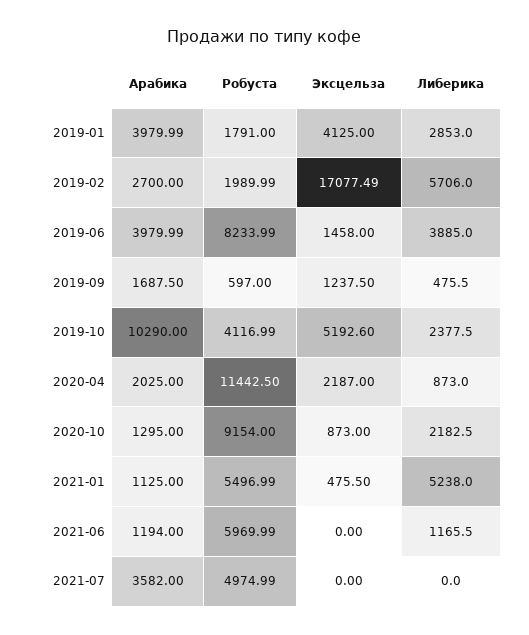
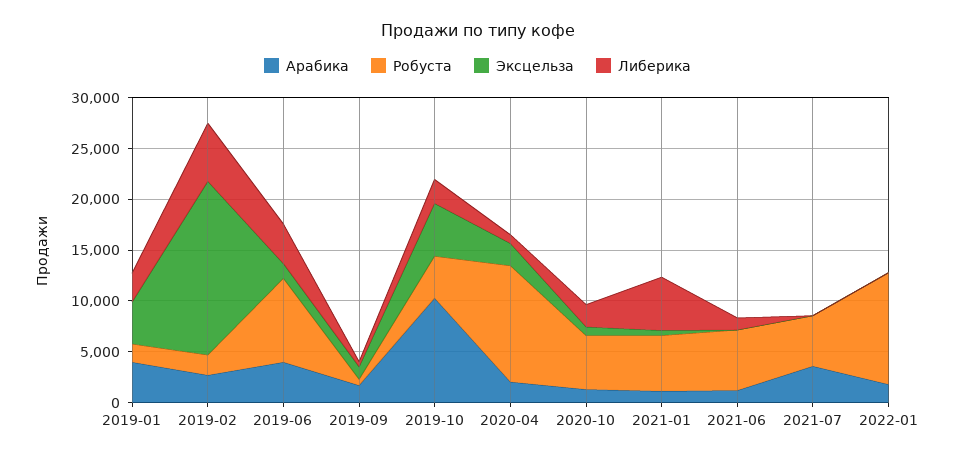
Робуста, 2020-10: 9154 -> 5000
Арабика, 2022-01: none -> 2000
Робуста, 2022-01: none -> 11000
Эксцельза, 2022-01: none -> 0
Либерика, 2022-01: none -> 0

